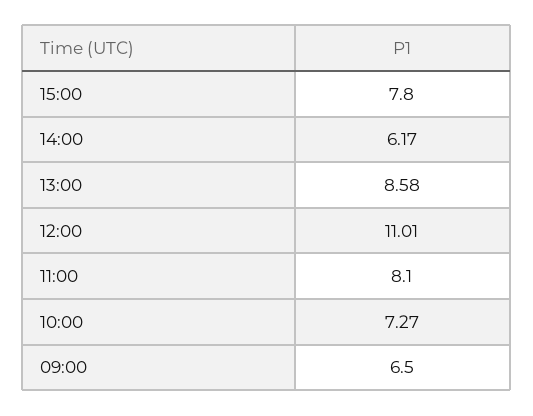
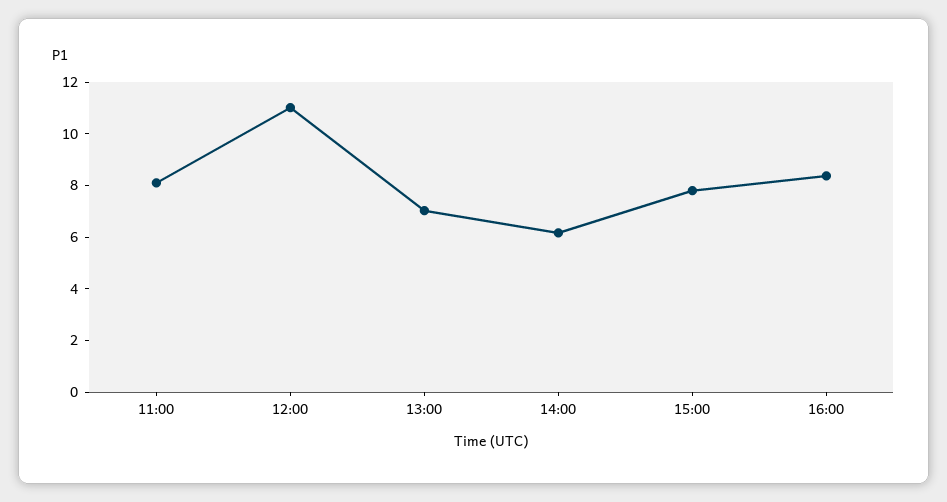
13:00: 8.58 -> 7
10:00: 7.27 -> none
09:00: 6.5 -> none
16:00: none -> 8.5

